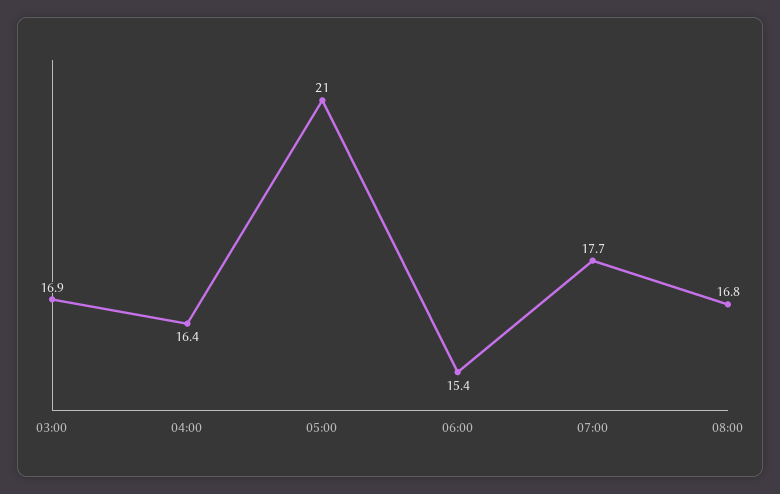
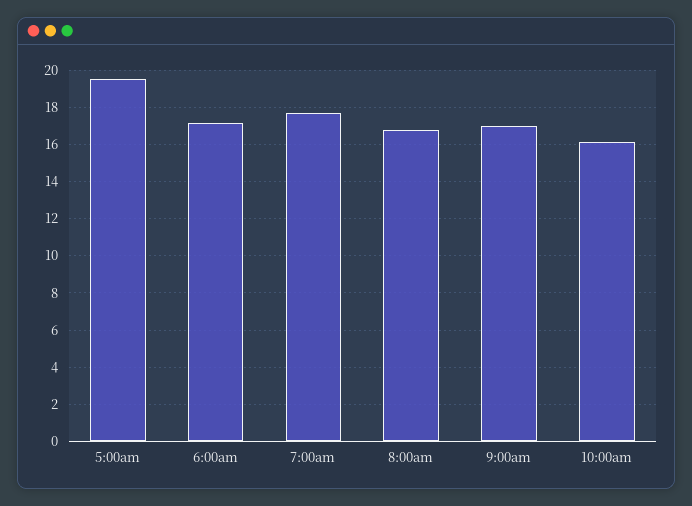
03:00: 16.9 -> none
04:00: 16.4 -> none
05:00: 21 -> 19.5
06:00: 15.4 -> 17
9:00am: none -> 17
10:00am: none -> 16

